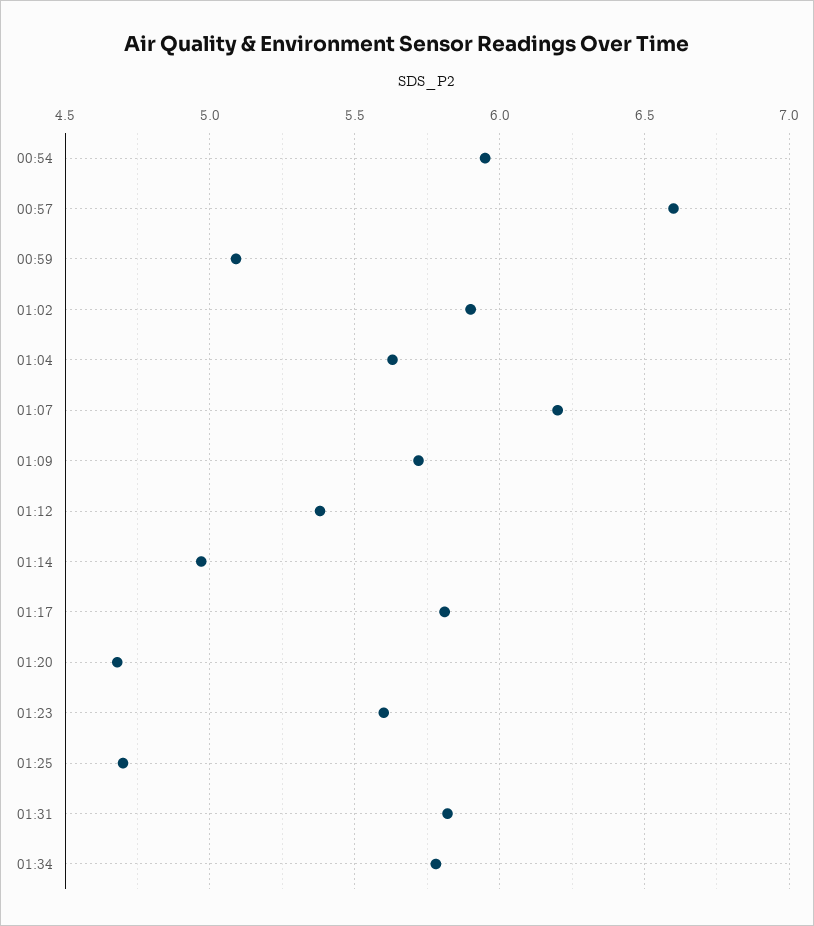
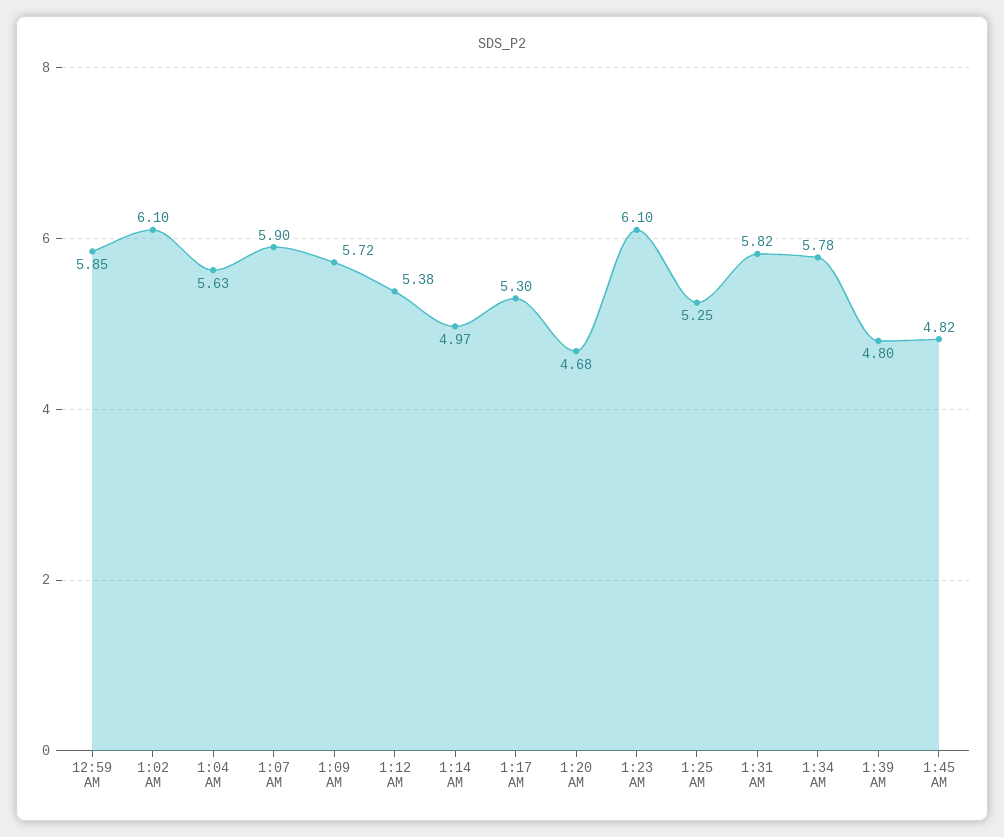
00:54: 5.95 -> none
00:57: 6.6 -> none
00:59: 5.1 -> 5.85
01:02: 5.9 -> 6.1
01:07: 6.2 -> 5.9
01:17: 5.8 -> 5.3
01:23: 5.6 -> 6.1
01:25: 4.7 -> 5.25
1:39 AM: none -> 4.8
1:45 AM: none -> 4.82

